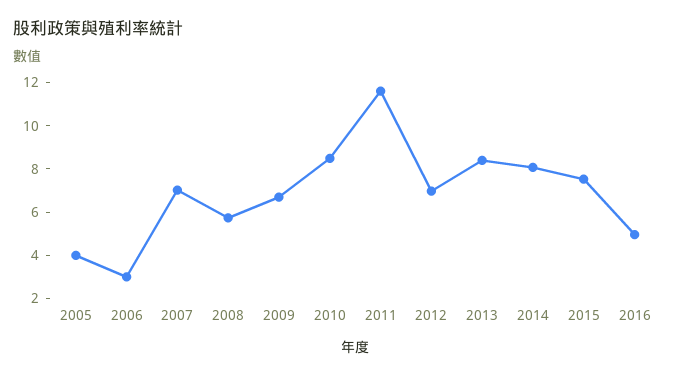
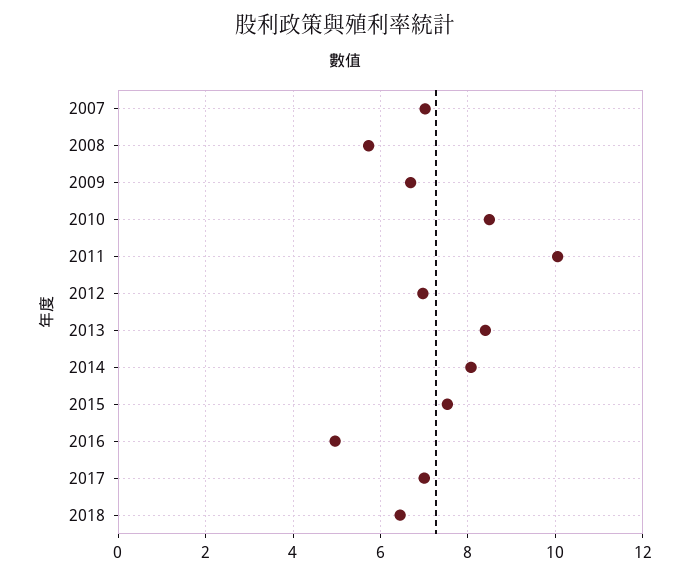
2005: 4 -> none
2006: 3 -> none
2011: 11.5 -> 10
2017: none -> 7
2018: none -> 6.4

